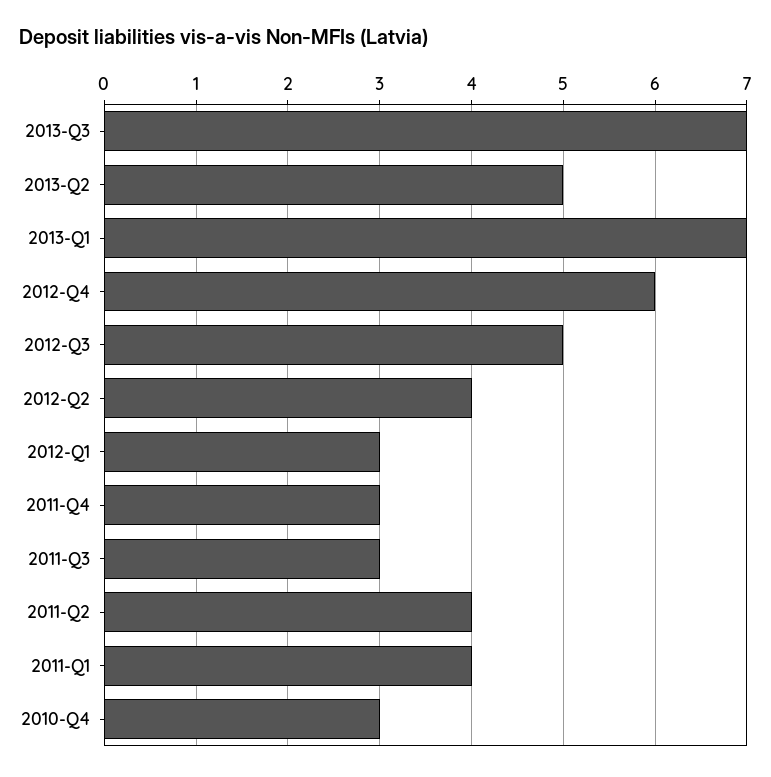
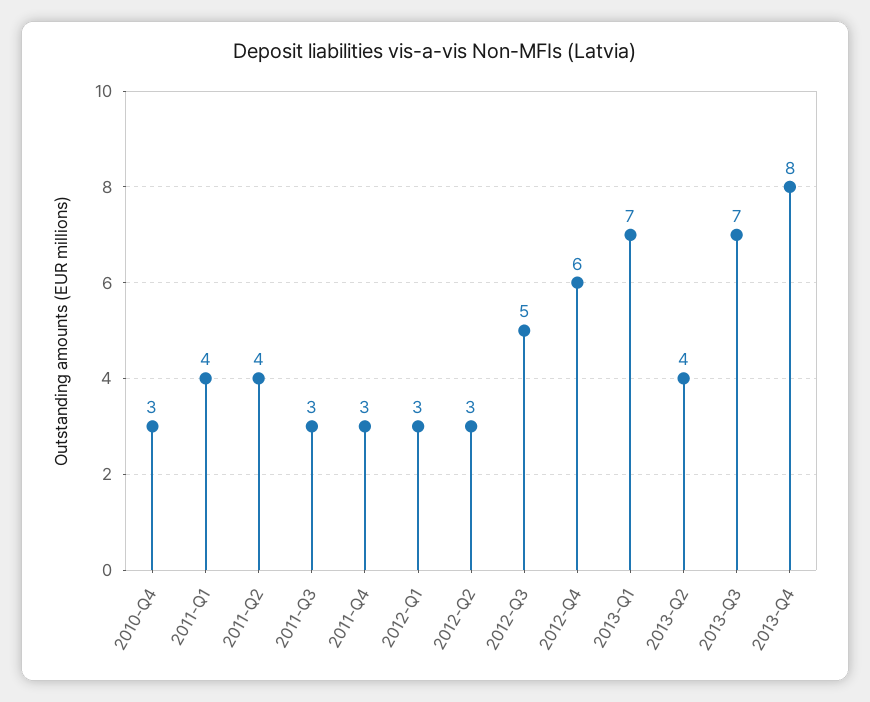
2013-Q2: 5 -> 4
2012-Q2: 4 -> 3
2013-Q4: none -> 8

